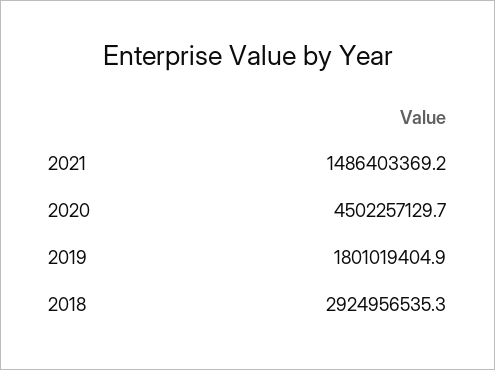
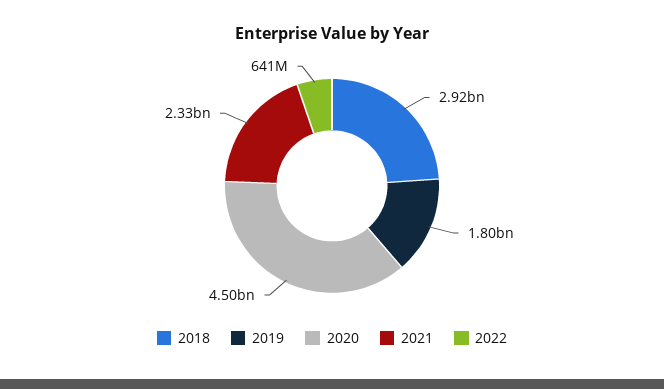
2021: 1486403369.2 -> 2330000000
2022: none -> 641000000

